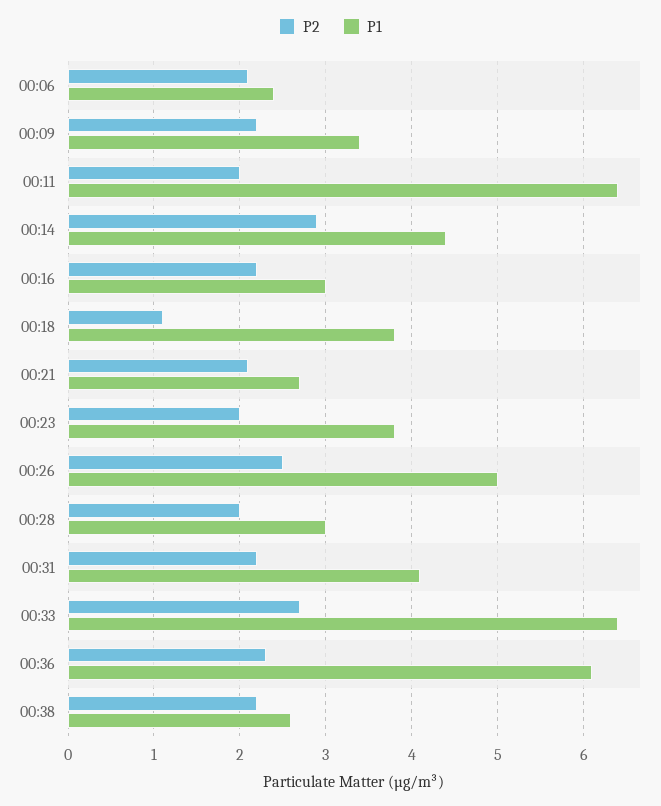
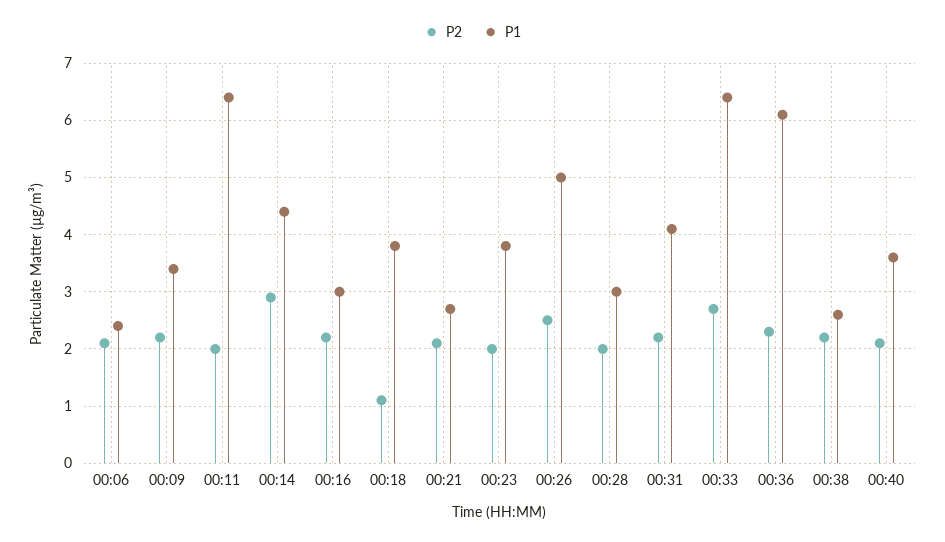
P2, 00:40: none -> 2
P1, 00:40: none -> 3.5

